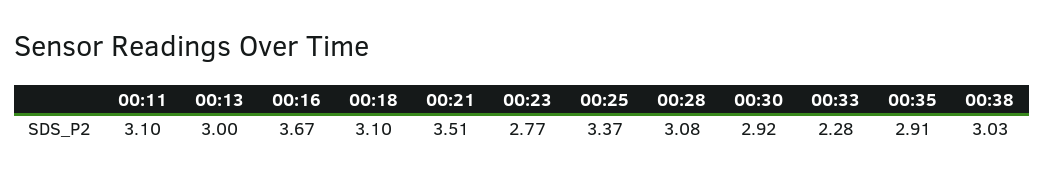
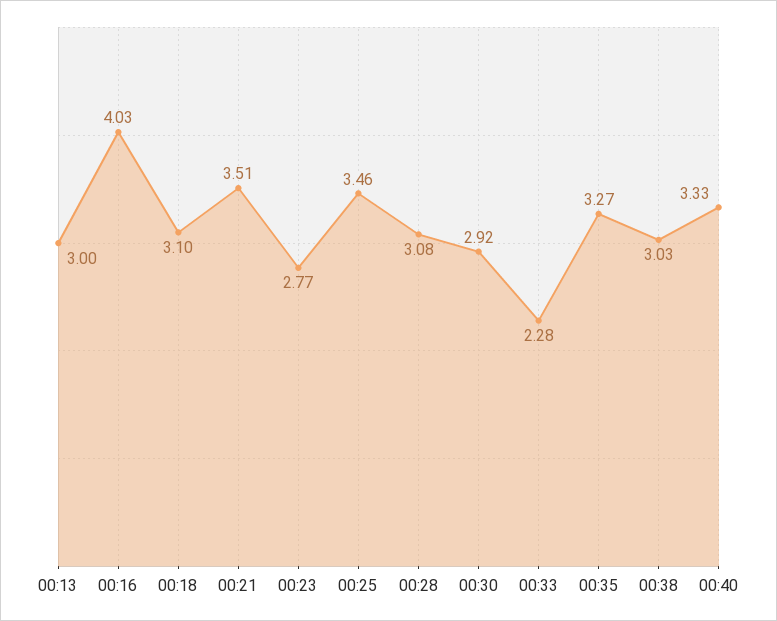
00:11: 3.1 -> none
00:16: 3.67 -> 4.03
00:25: 3.37 -> 3.46
00:35: 2.91 -> 3.27
00:40: none -> 3.33

